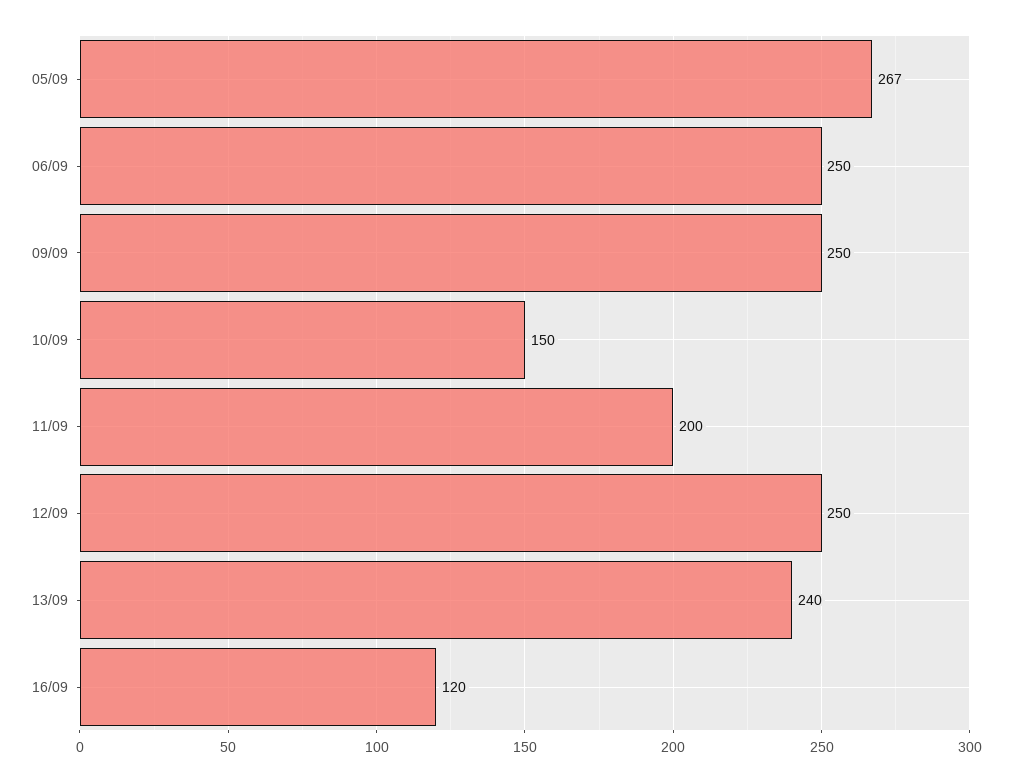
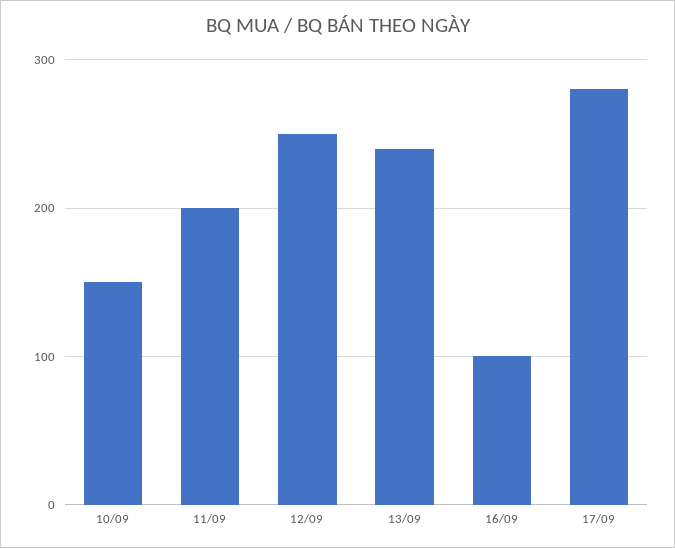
05/09: 267 -> none
06/09: 250 -> none
09/09: 250 -> none
16/09: 120 -> 100
17/09: none -> 280

